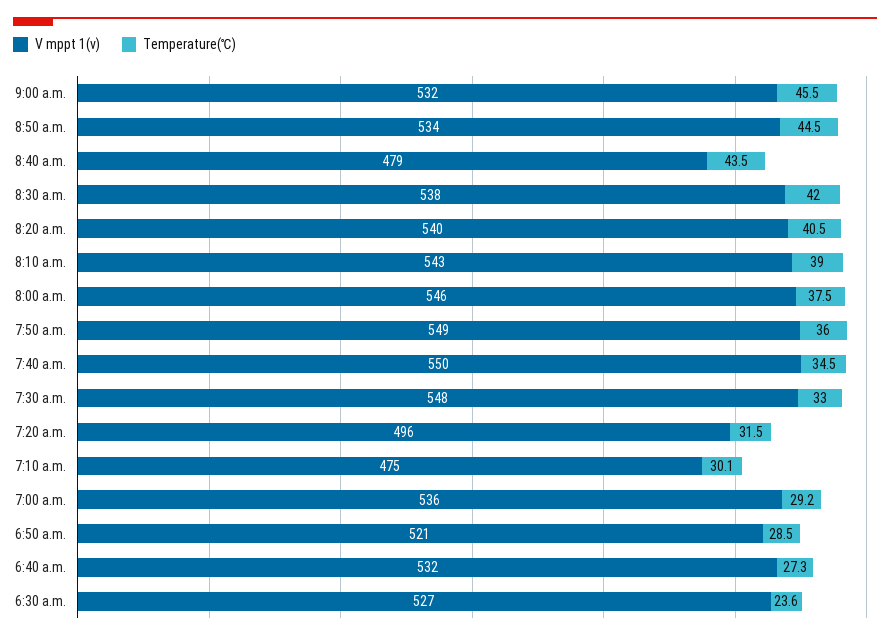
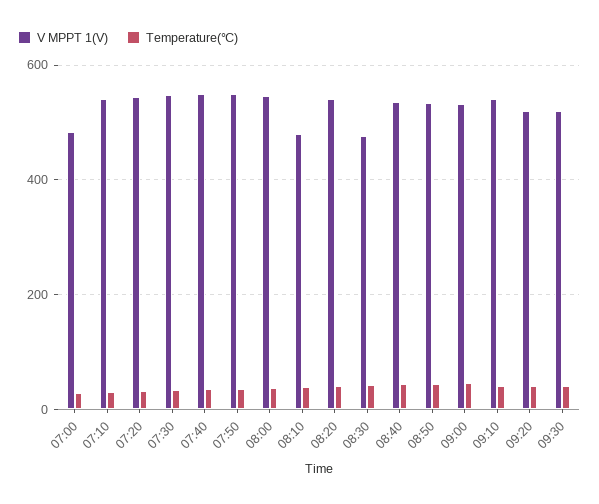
V mppt 1(v), 8:40 a.m.: 479 -> 540
V mppt 1(v), 8:30 a.m.: 538 -> 480
V mppt 1(v), 8:10 a.m.: 543 -> 480
V mppt 1(v), 7:20 a.m.: 496 -> 540
V mppt 1(v), 7:10 a.m.: 475 -> 540
V mppt 1(v), 7:00 a.m.: 536 -> 480
V mppt 1(v), 6:50 a.m.: 521 -> none
Temperature(℃), 6:50 a.m.: 28.5 -> none
V mppt 1(v), 6:40 a.m.: 532 -> none
Temperature(℃), 6:40 a.m.: 27.3 -> none
V mppt 1(v), 6:30 a.m.: 527 -> none
Temperature(℃), 6:30 a.m.: 23.6 -> none
V mppt 1(v), 09:10: none -> 540
Temperature(℃), 09:10: none -> 40
V mppt 1(v), 09:20: none -> 520
Temperature(℃), 09:20: none -> 40
V mppt 1(v), 09:30: none -> 520
Temperature(℃), 09:30: none -> 40

